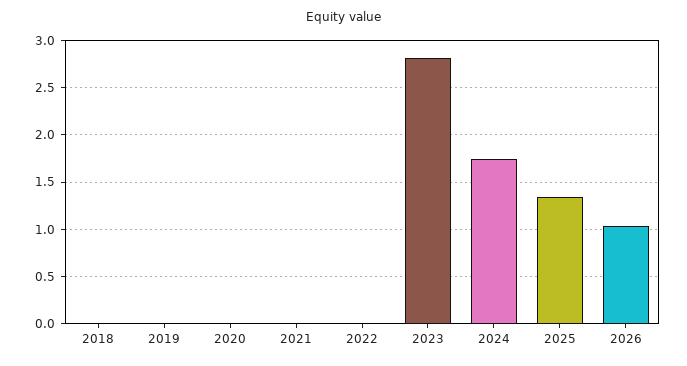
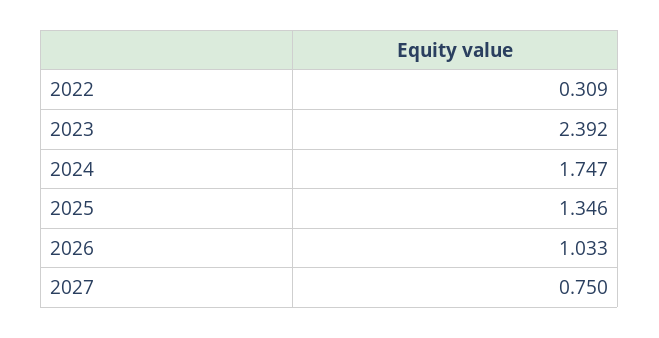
2018: 0 -> none
2019: 0 -> none
2020: 0 -> none
2021: 0 -> none
2022: 0 -> 0.309
2023: 2.8 -> 2.392
2027: none -> 0.75

